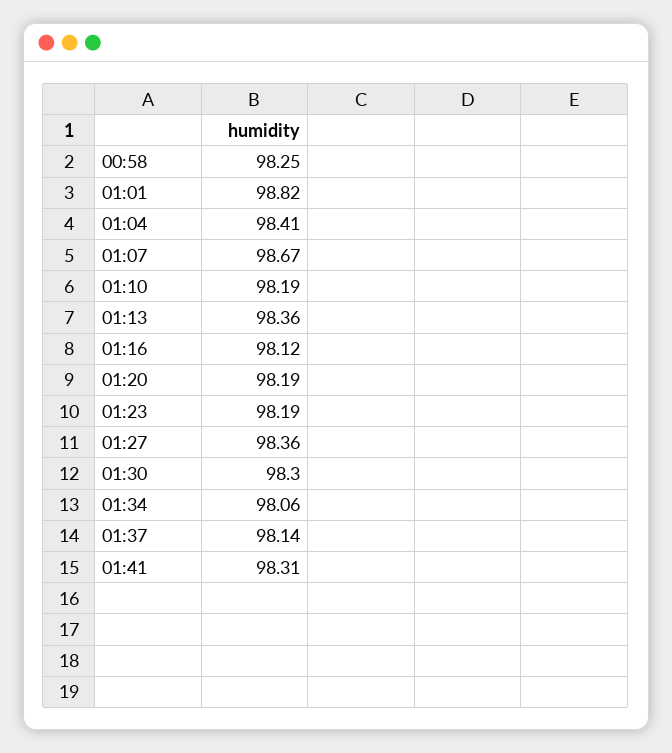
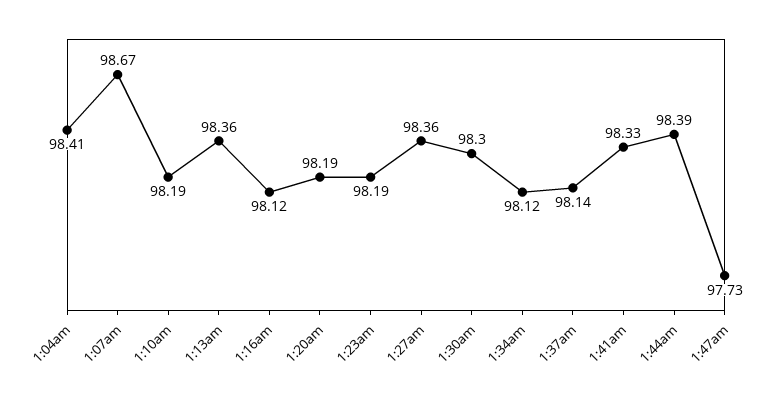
00:58: 98.25 -> none
01:01: 98.82 -> none
01:34: 98.06 -> 98.12
01:41: 98.31 -> 98.33
1:44am: none -> 98.39
1:47am: none -> 97.73

